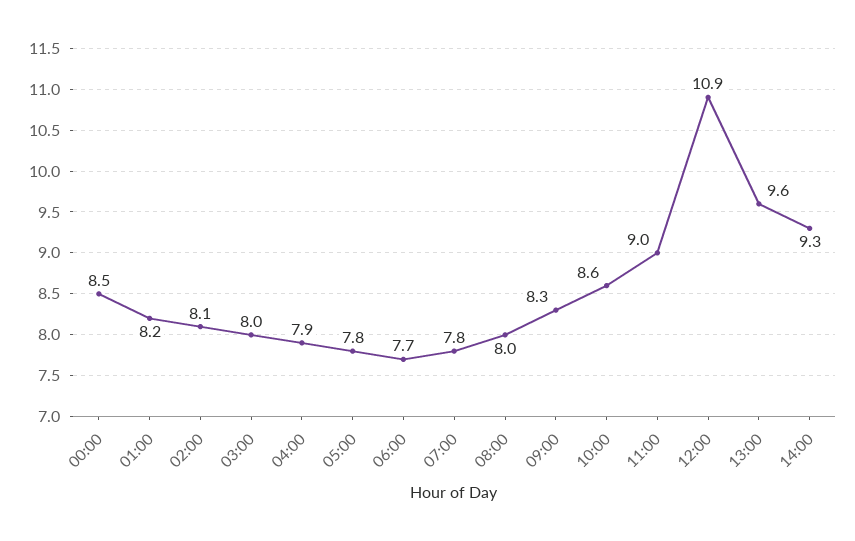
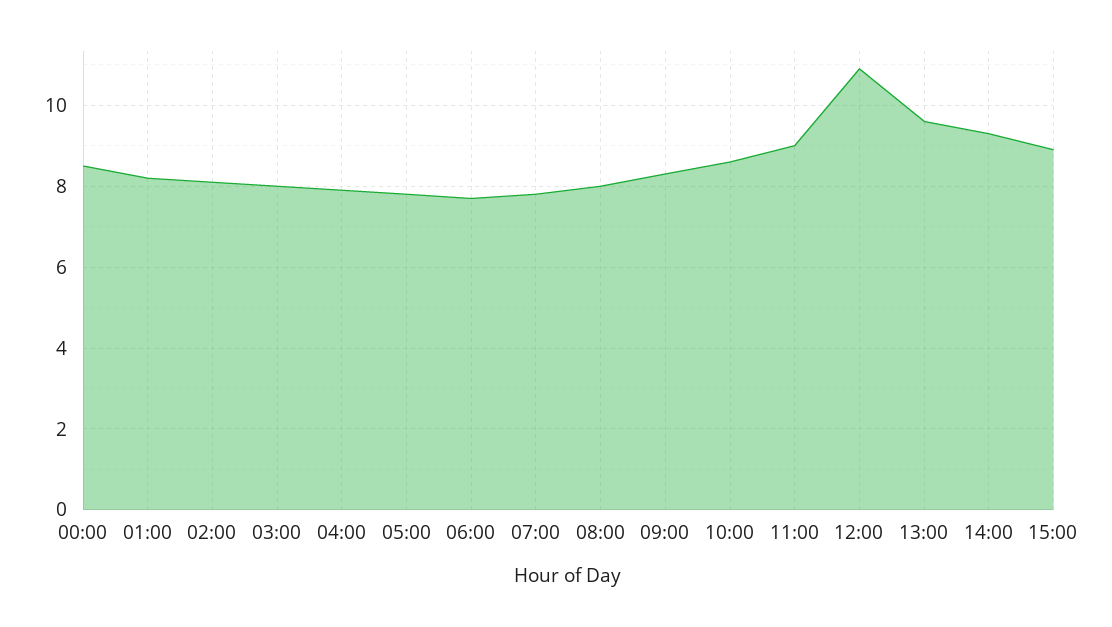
15:00: none -> 9

